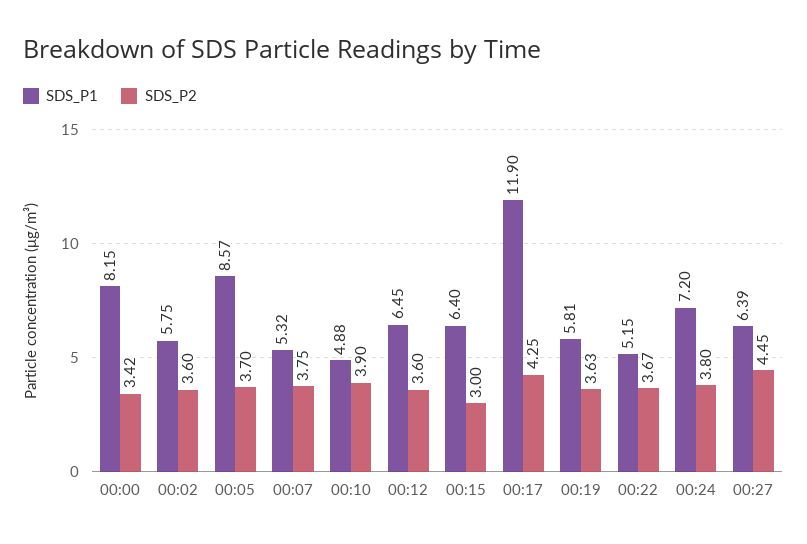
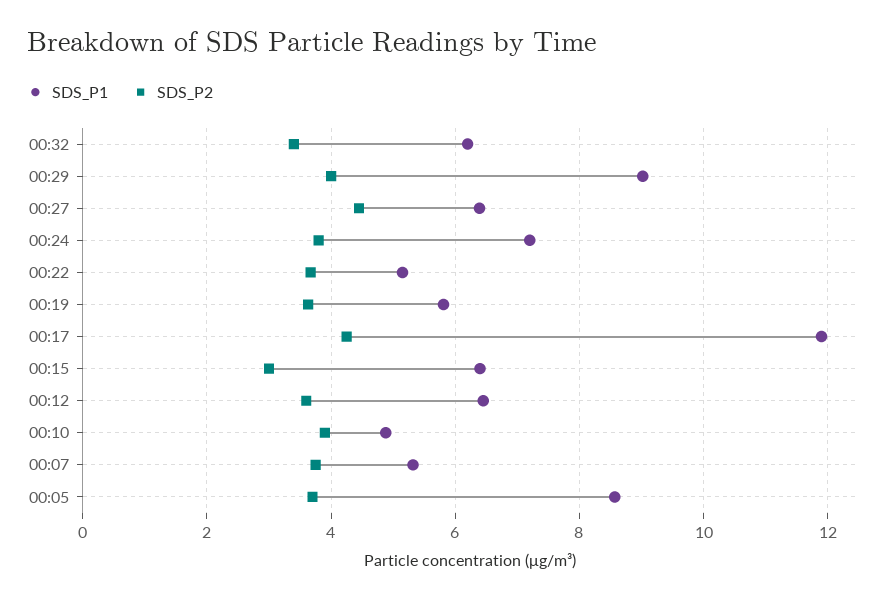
SDS_P1, 00:00: 8.15 -> none
SDS_P2, 00:00: 3.42 -> none
SDS_P1, 00:02: 5.75 -> none
SDS_P2, 00:02: 3.6 -> none
SDS_P1, 00:32: none -> 6.2
SDS_P2, 00:32: none -> 3.4
SDS_P1, 00:29: none -> 9
SDS_P2, 00:29: none -> 4

